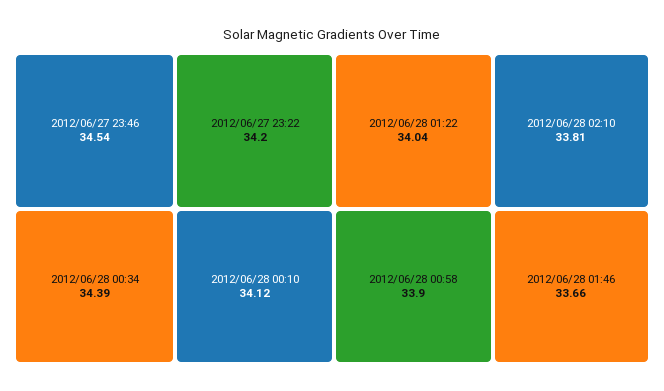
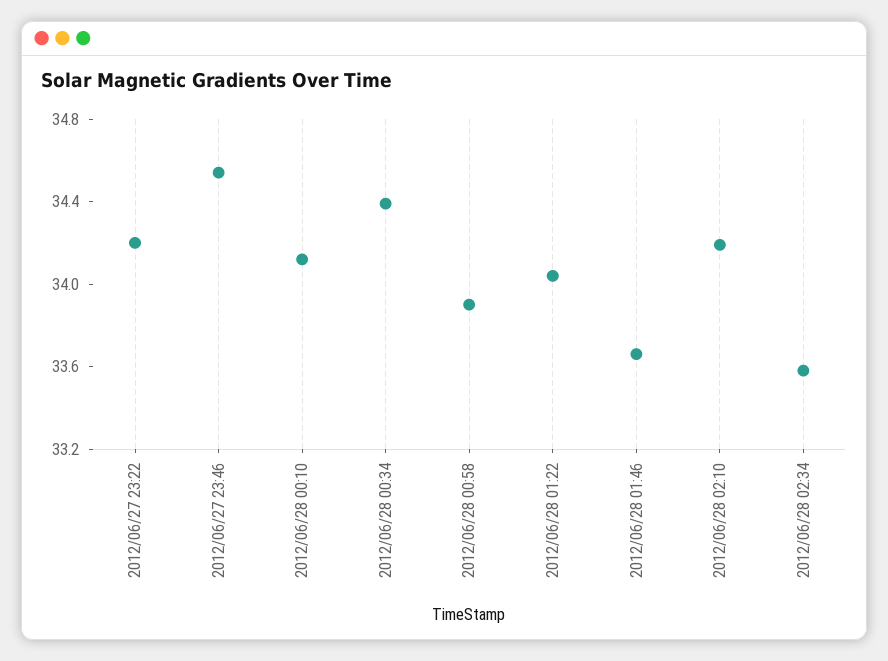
2012/06/28 02:10: 33.81 -> 34.2
2012/06/28 02:34: none -> 33.6

